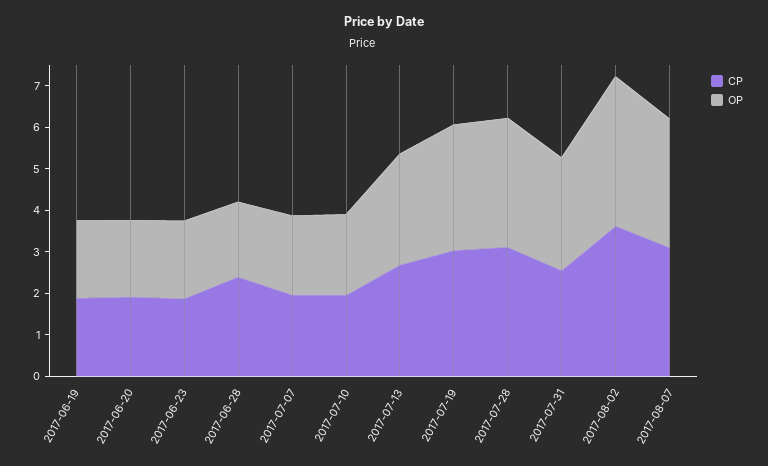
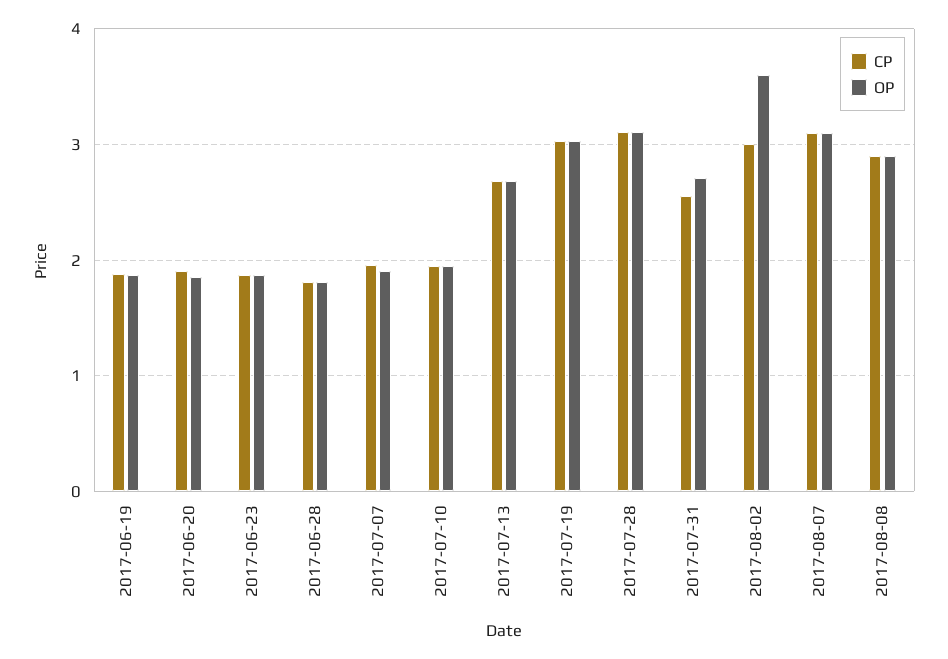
CP, 2017-06-28: 2.4 -> 1.8
CP, 2017-08-02: 3.6 -> 3
CP, 2017-08-08: none -> 2.9
OP, 2017-08-08: none -> 2.9

